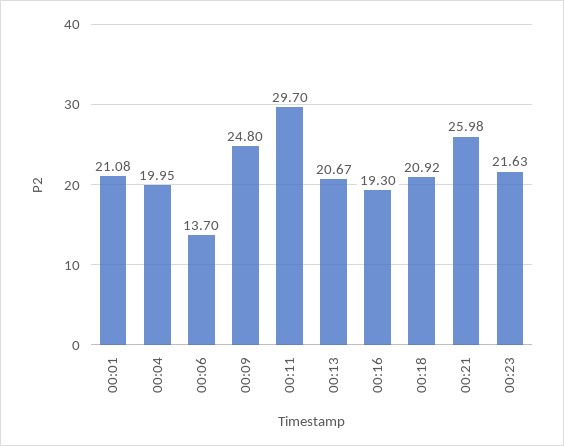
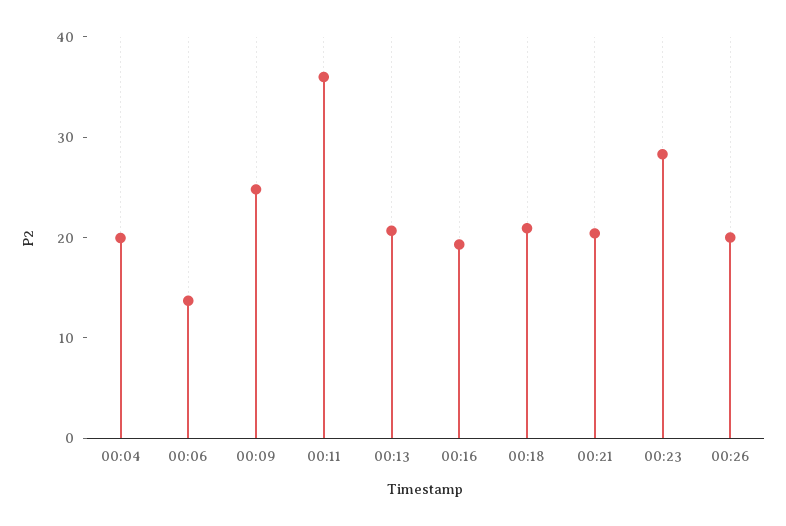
00:01: 21.08 -> none
00:11: 29.7 -> 36
00:21: 25.98 -> 20
00:23: 21.63 -> 28
00:26: none -> 20

